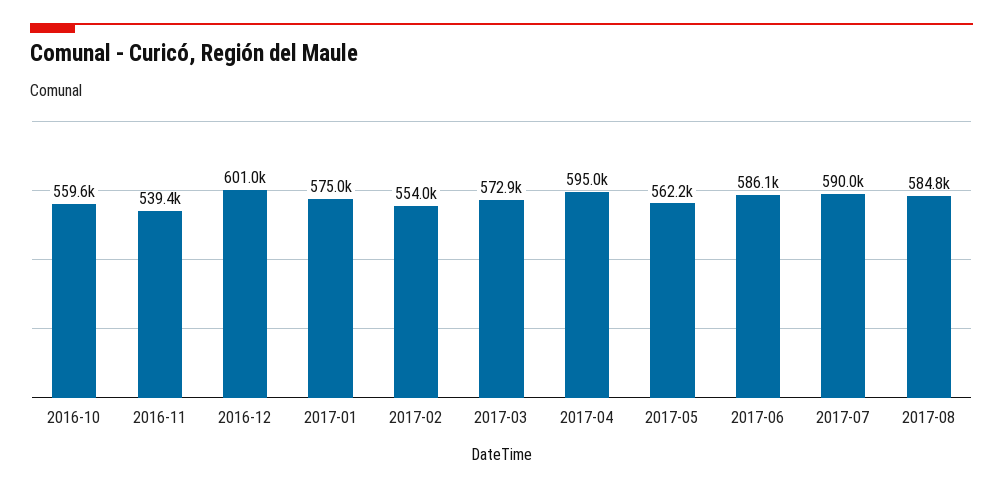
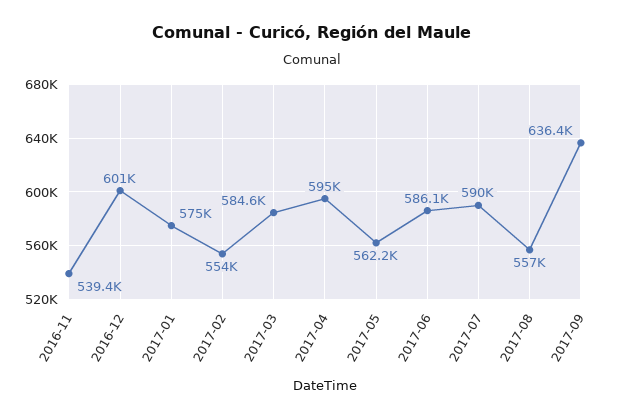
2016-10: 559600 -> none
2017-03: 572900 -> 584600
2017-08: 584800 -> 557000
2017-09: none -> 636400

